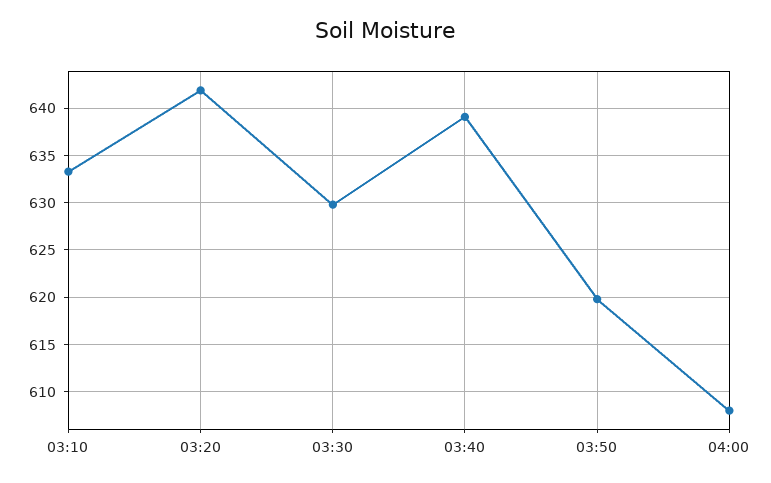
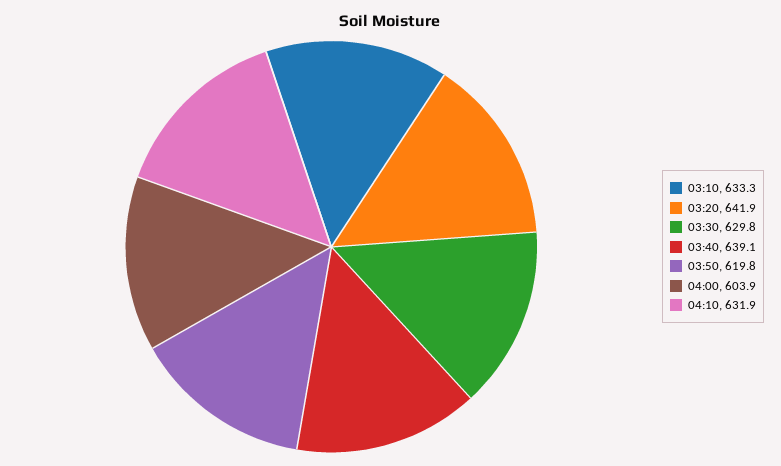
04:00: 608 -> 603.9
04:10: none -> 631.9

